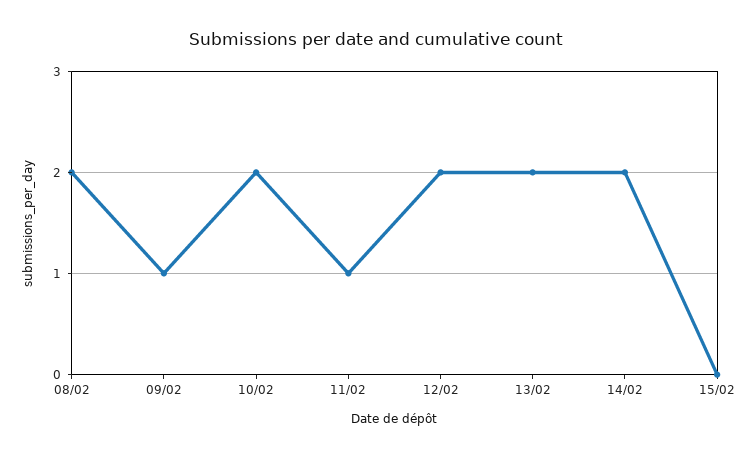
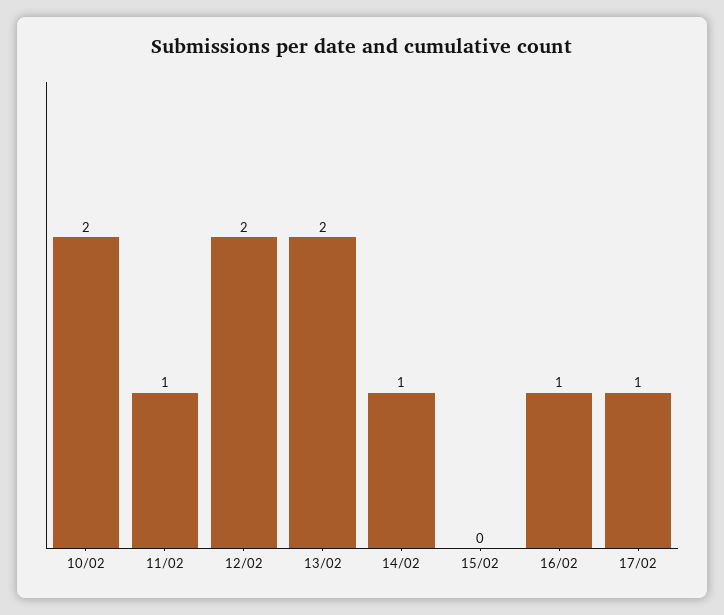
08/02: 2 -> none
09/02: 1 -> none
14/02: 2 -> 1
16/02: none -> 1
17/02: none -> 1

